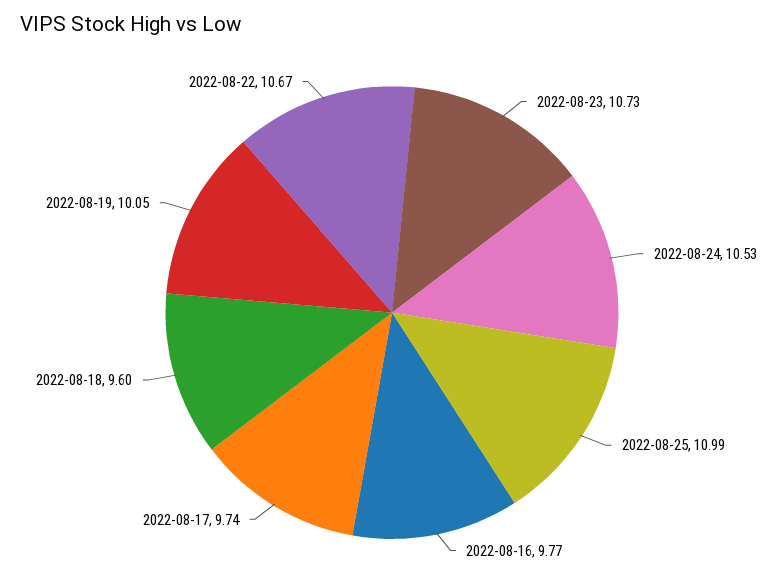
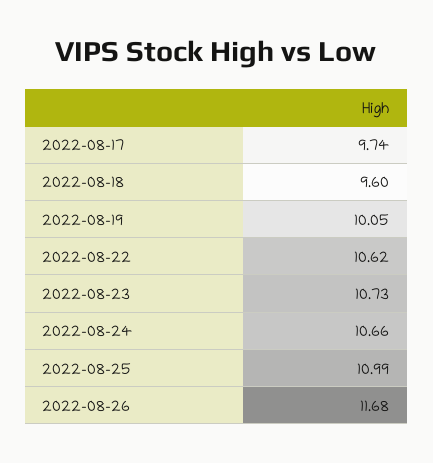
2022-08-24: 10.53 -> 10.66
2022-08-16: 9.77 -> none
2022-08-22: 10.67 -> 10.62
2022-08-26: none -> 11.68

